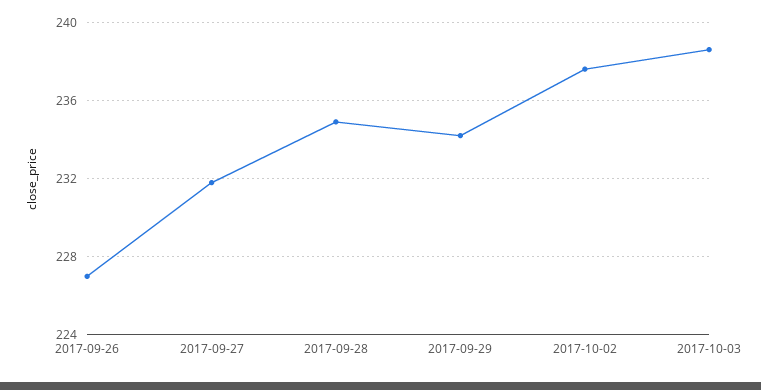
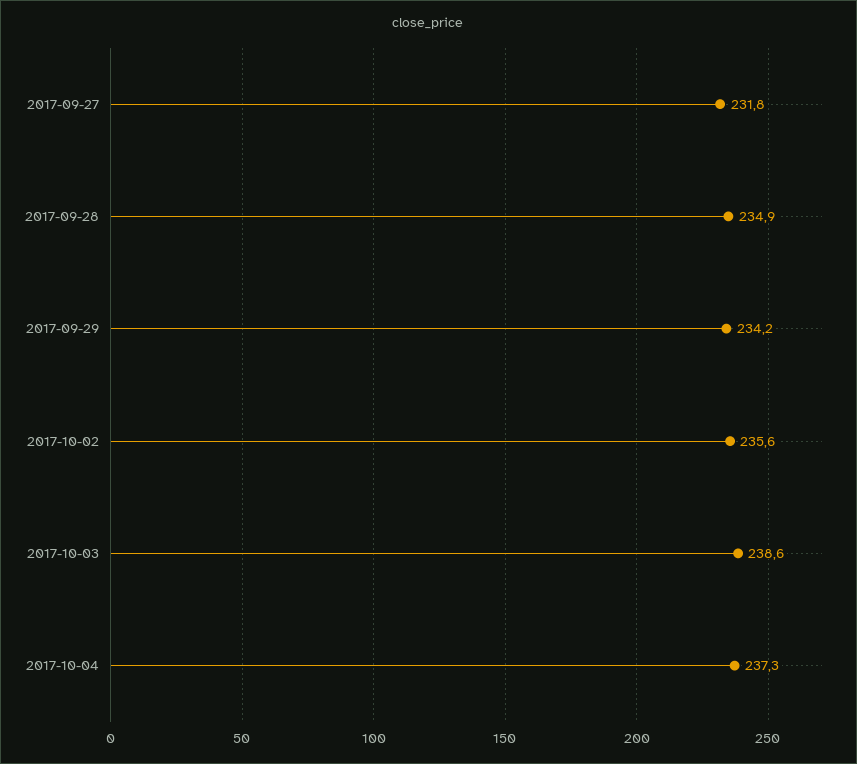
2017-09-26: 227 -> none
2017-10-02: 237.5 -> 235.6
2017-10-04: none -> 237.3

